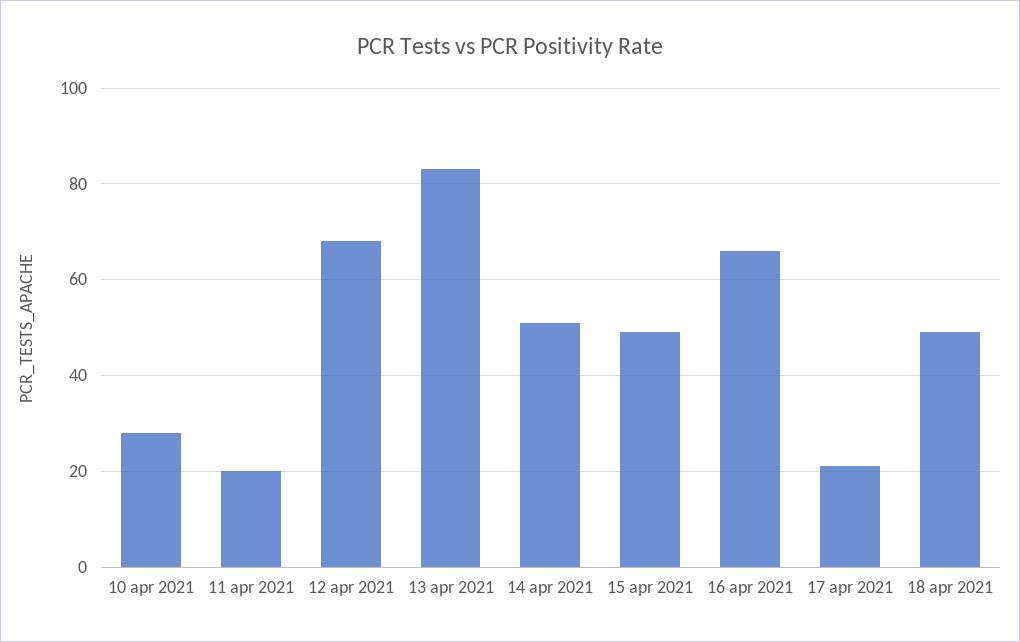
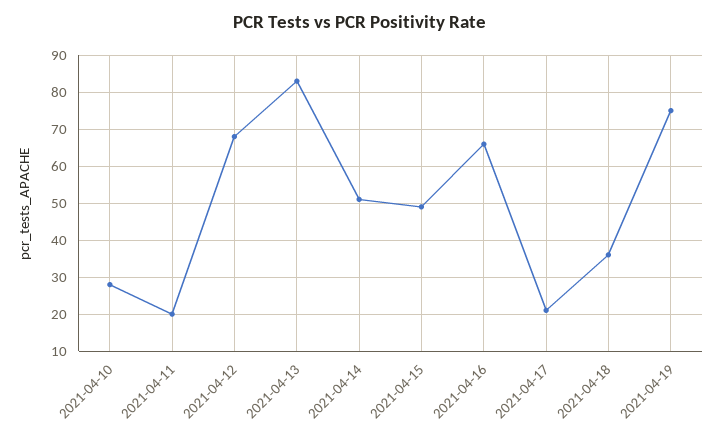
18 apr 2021: 50 -> 35
2021-04-19: none -> 75

